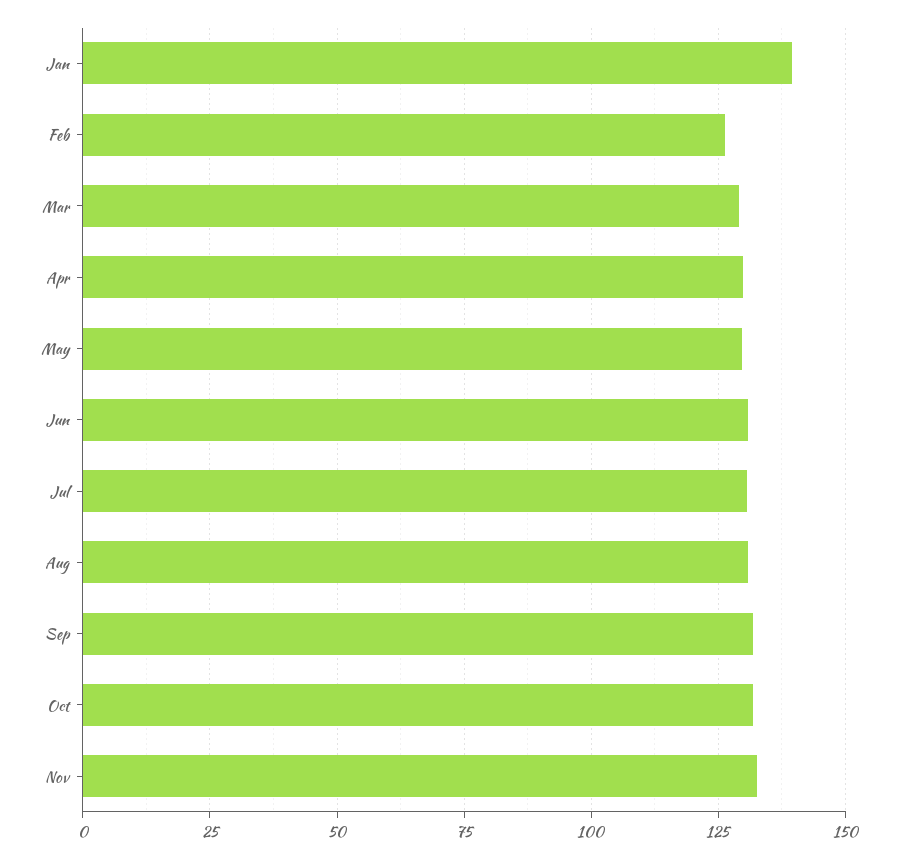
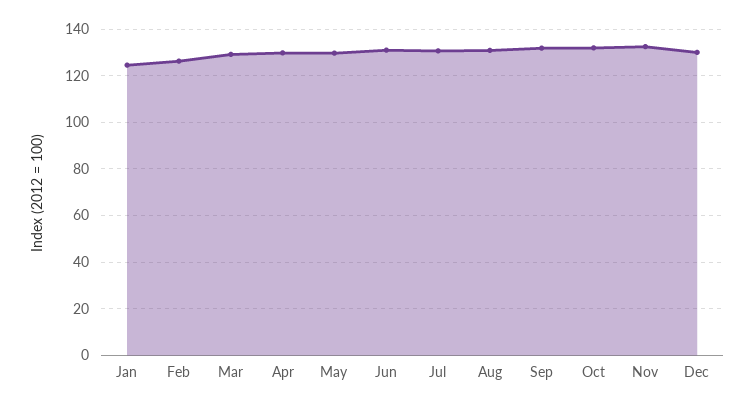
Jan: 140 -> 125
Dec: none -> 130

